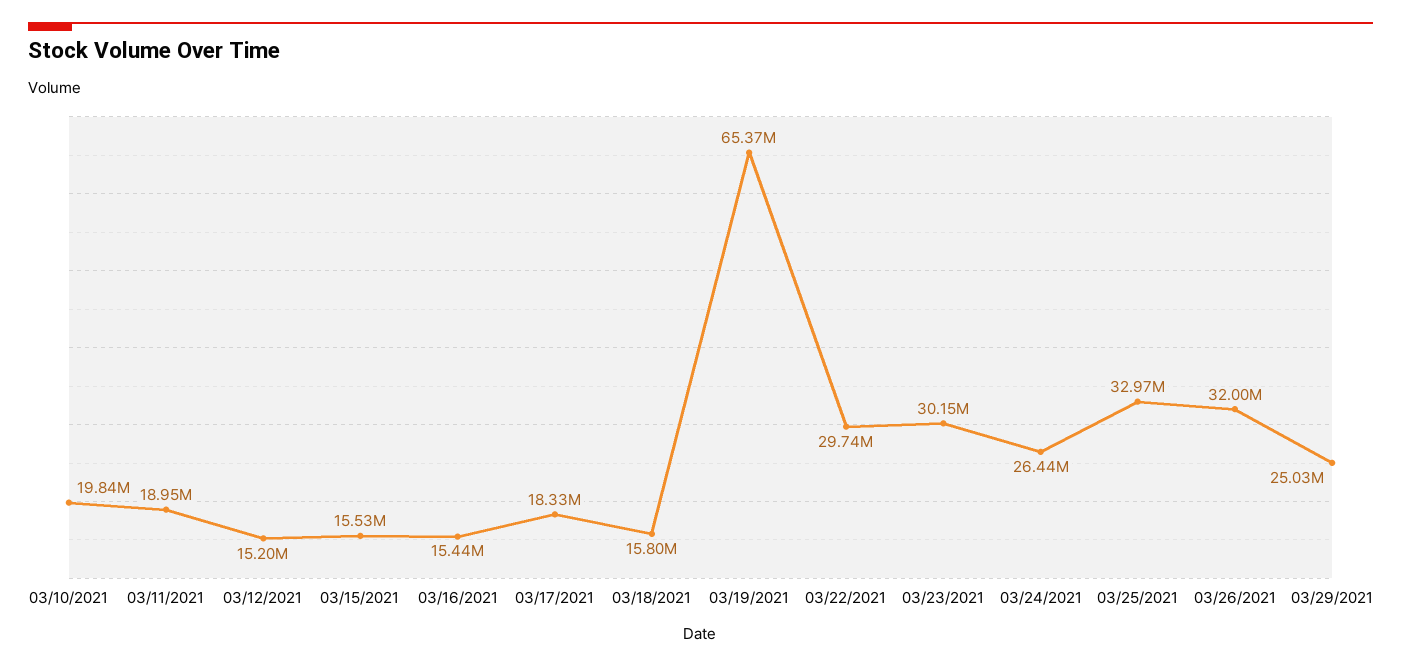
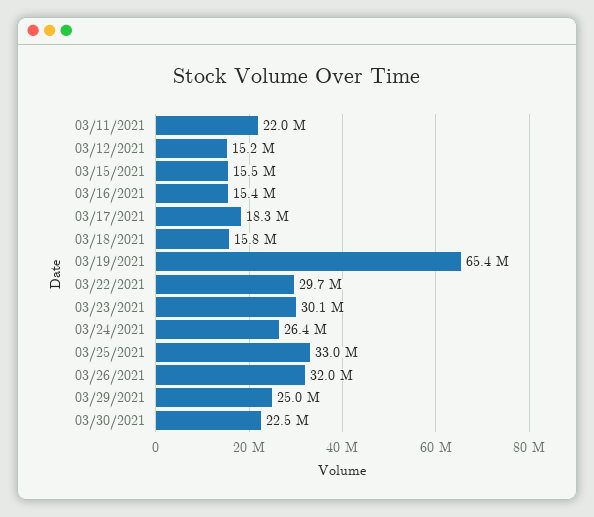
03/10/2021: 19840000 -> none
03/11/2021: 18950000 -> 22000000
03/30/2021: none -> 22500000

